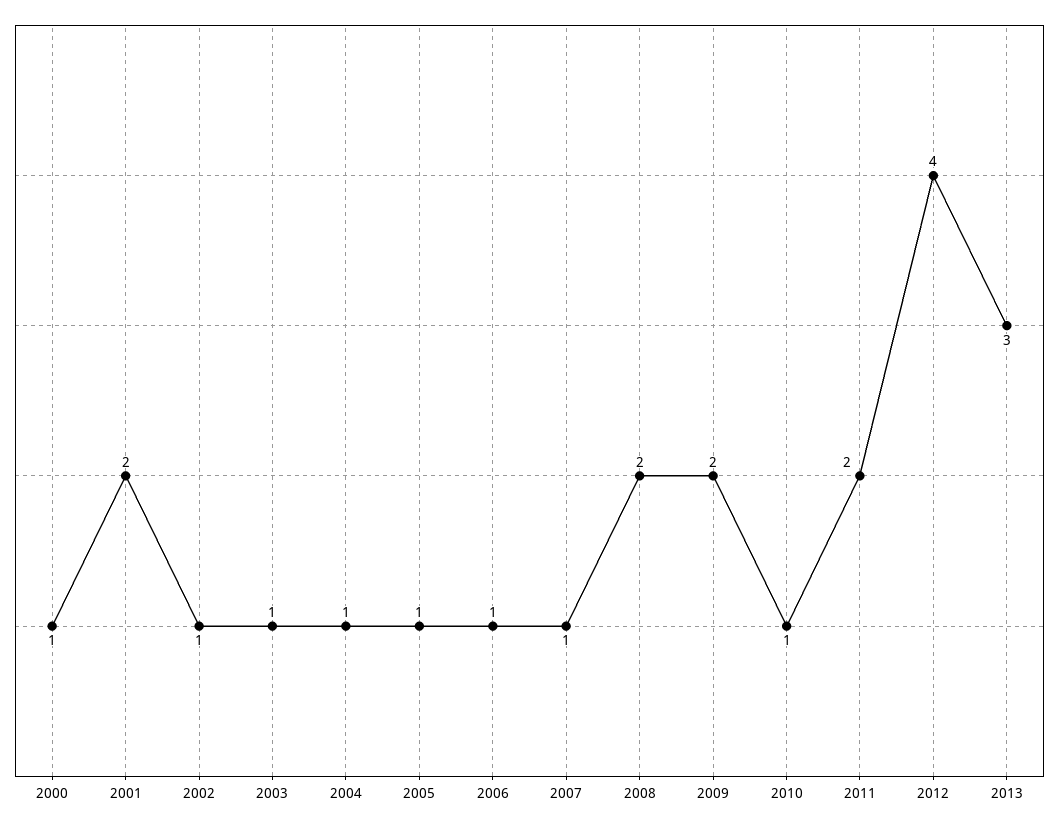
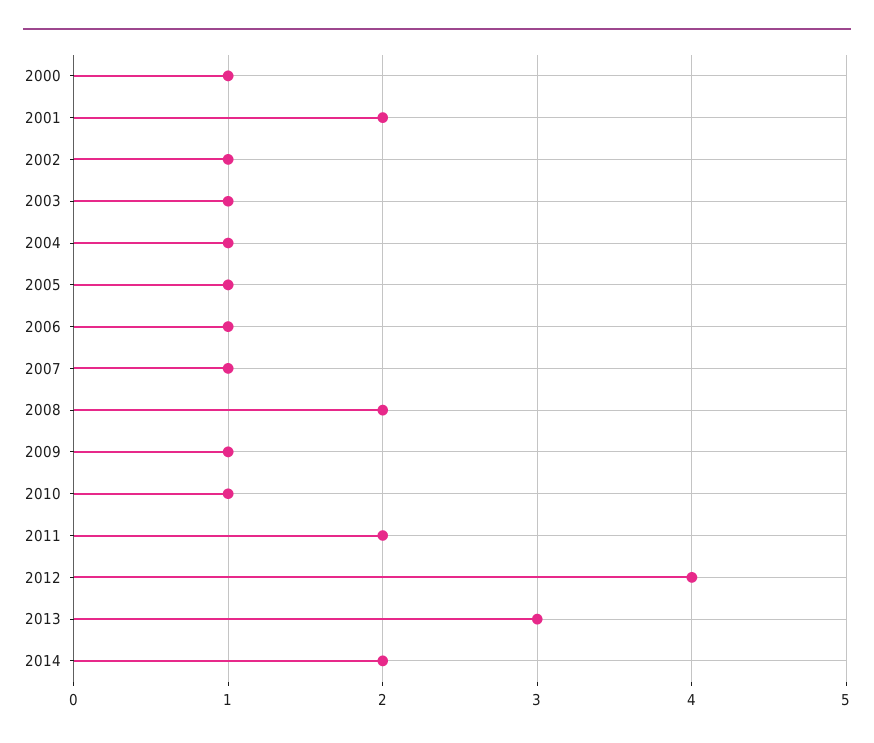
2009: 2 -> 1
2014: none -> 2

